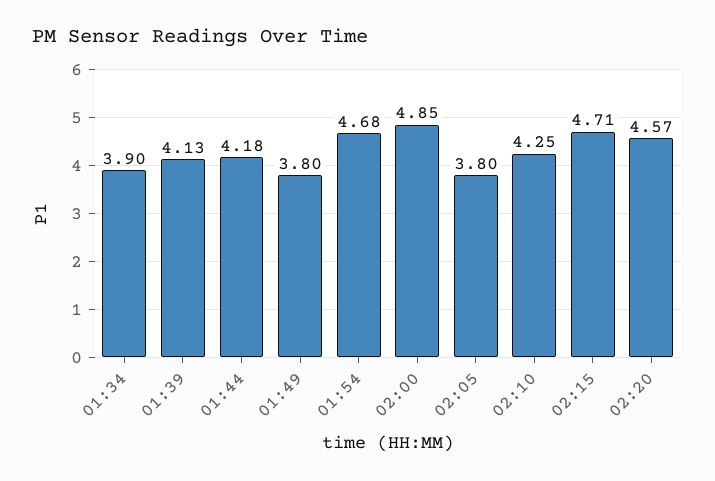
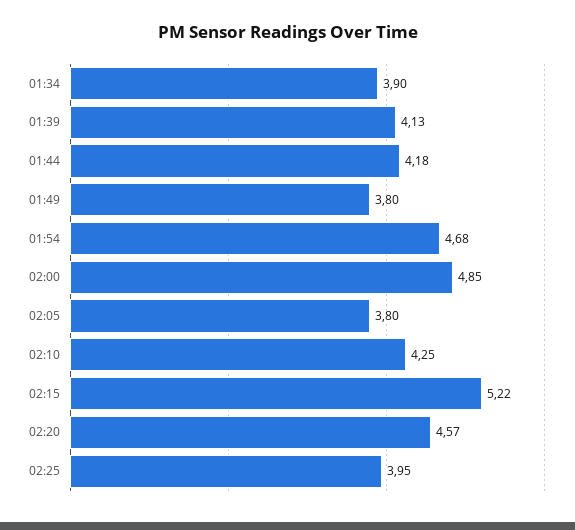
02:15: 4.71 -> 5.22
02:25: none -> 3.95

